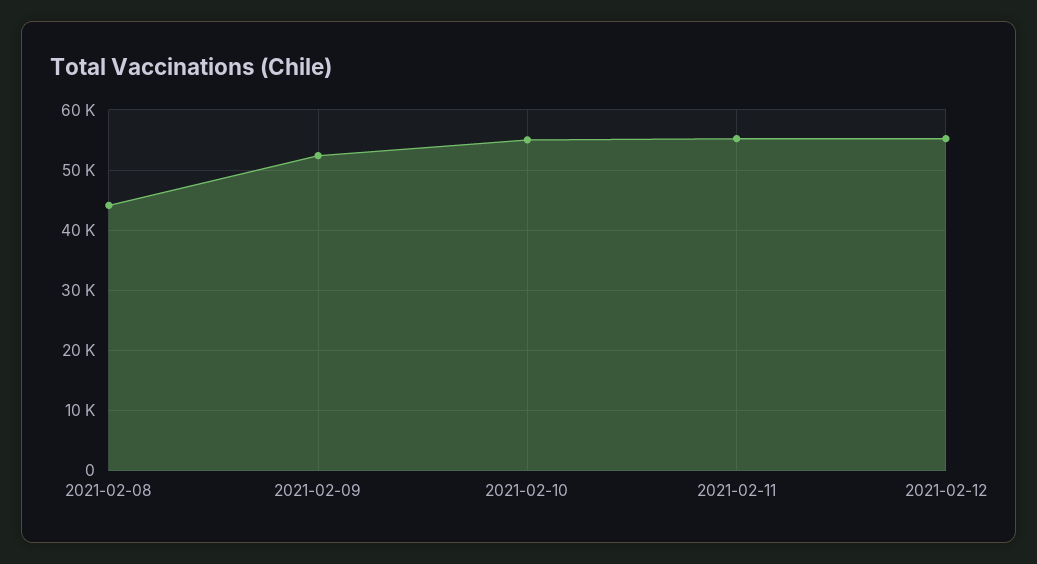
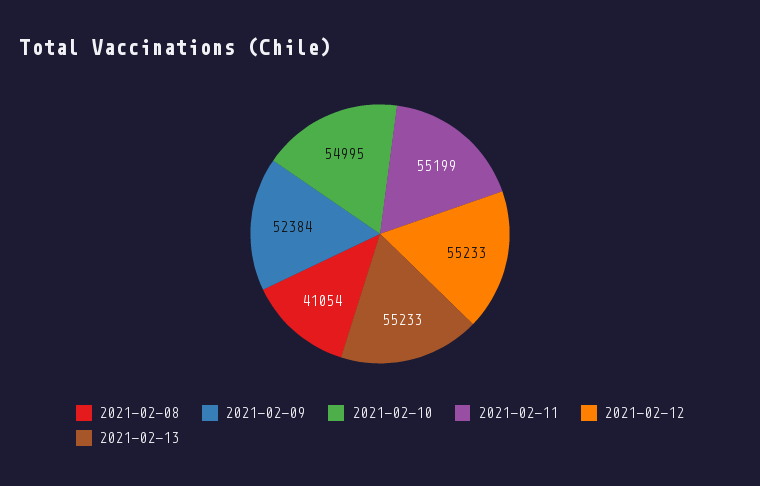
2021-02-08: 44000 -> 41054
2021-02-13: none -> 55233

